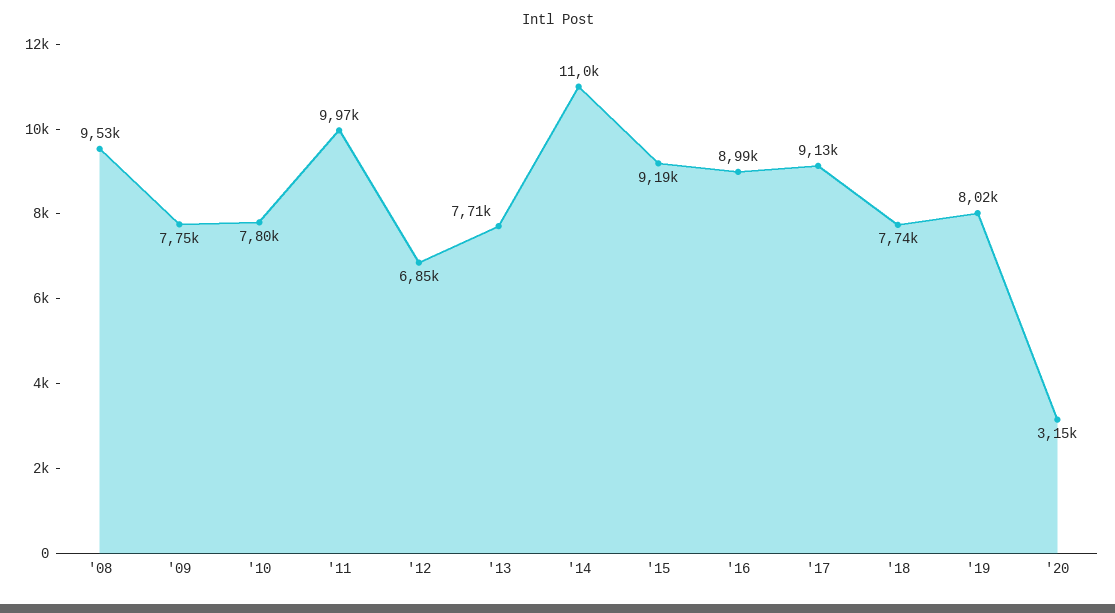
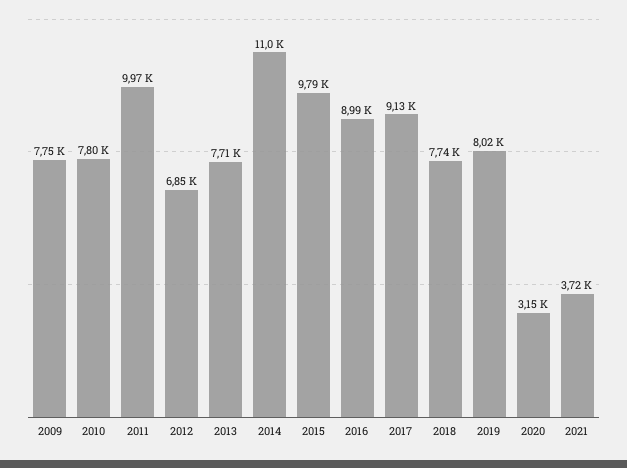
'08: 9530 -> none
'15: 9190 -> 9790
2021: none -> 3720

